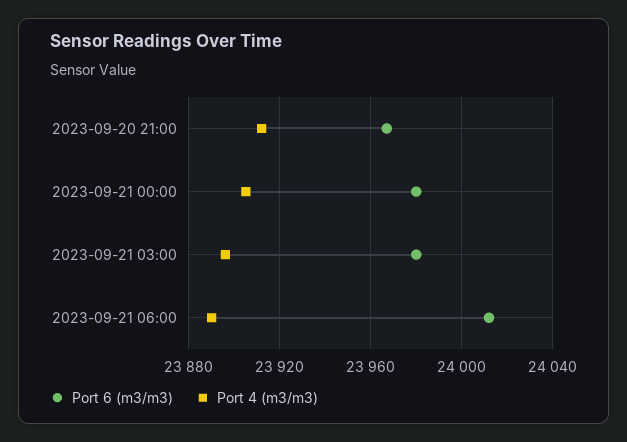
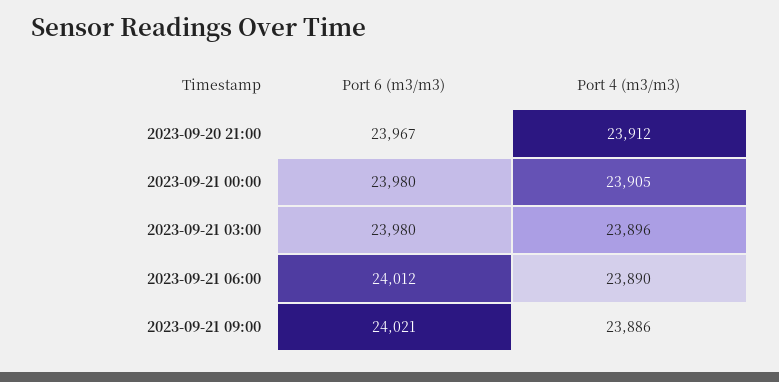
Port 6 (m3/m3), 2023-09-21 09:00: none -> 24021
Port 4 (m3/m3), 2023-09-21 09:00: none -> 23886

